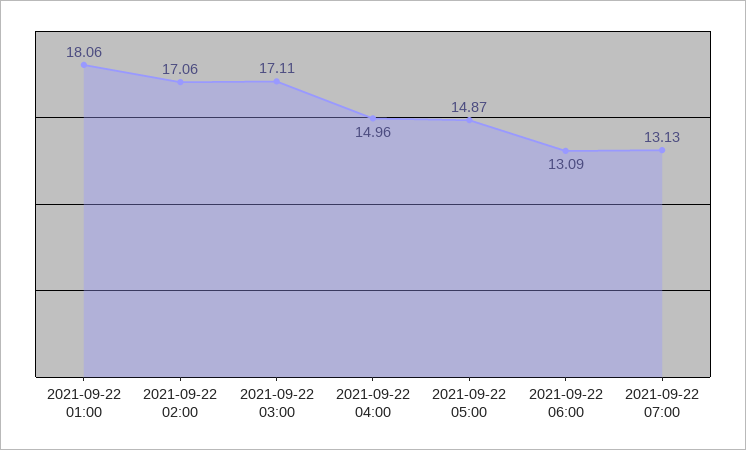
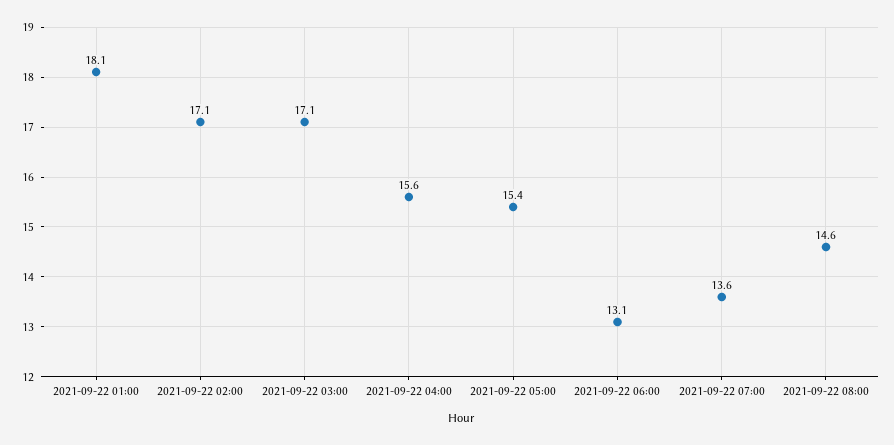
2021-09-22 04:00: 14.96 -> 15.6
2021-09-22 05:00: 14.87 -> 15.4
2021-09-22 07:00: 13.13 -> 13.6
2021-09-22 08:00: none -> 14.6

